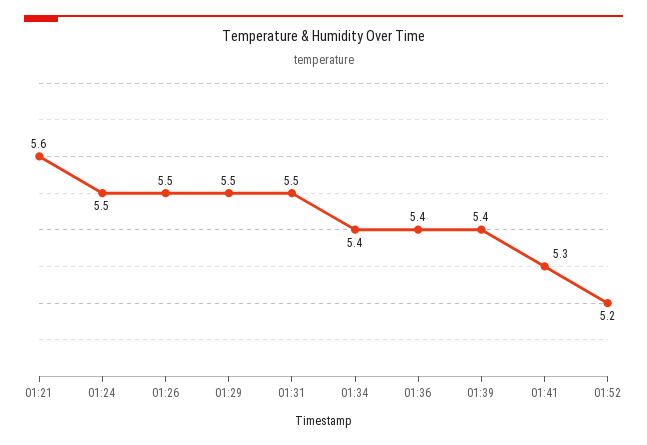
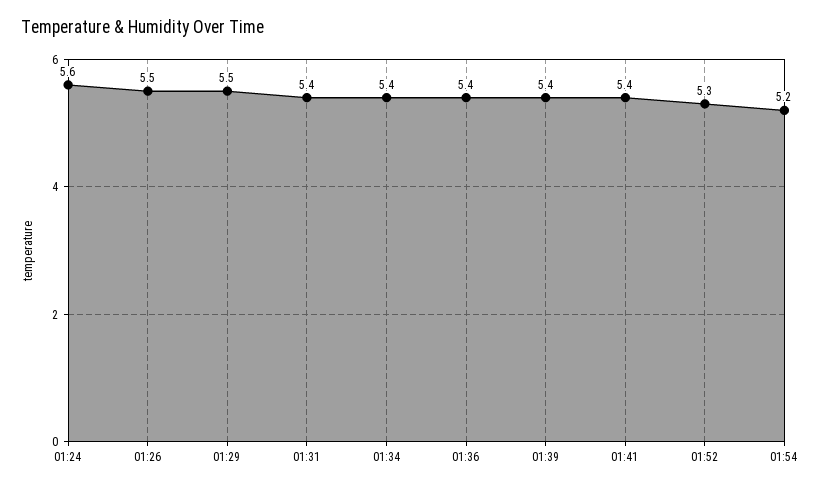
01:21: 5.6 -> none
01:24: 5.5 -> 5.6
01:31: 5.5 -> 5.4
01:41: 5.3 -> 5.4
01:52: 5.2 -> 5.3
01:54: none -> 5.2

